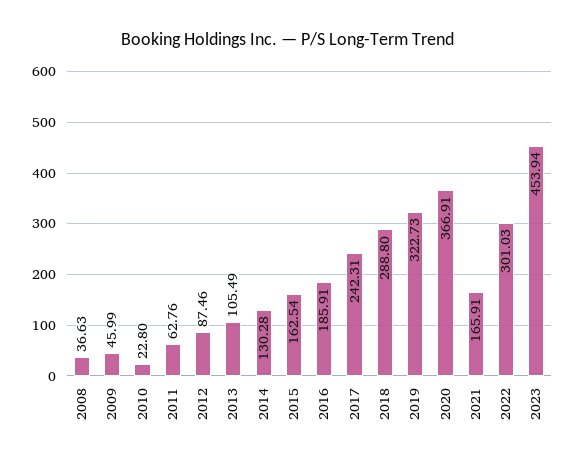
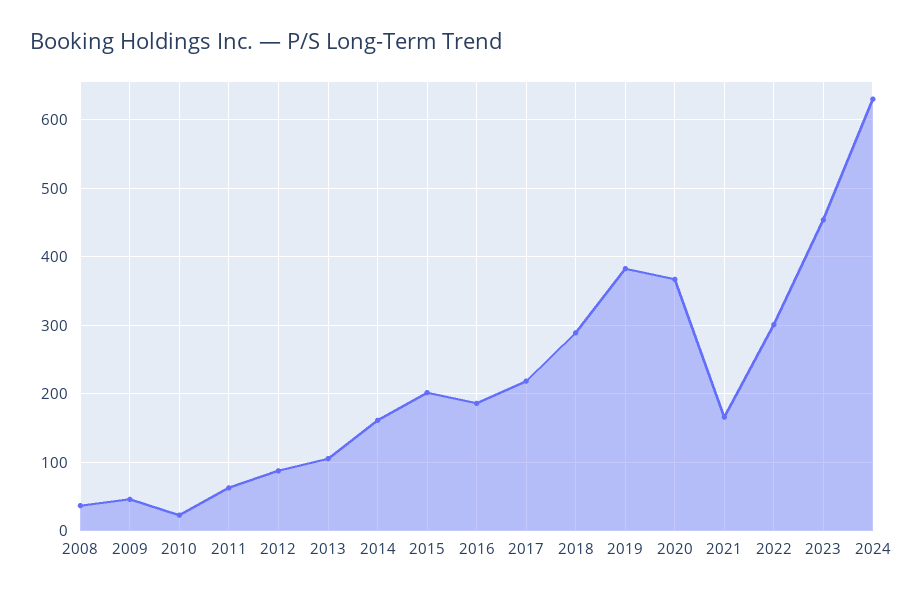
2014: 130.28 -> 160
2015: 162.54 -> 200
2017: 242.31 -> 220
2019: 322.73 -> 380
2024: none -> 630

